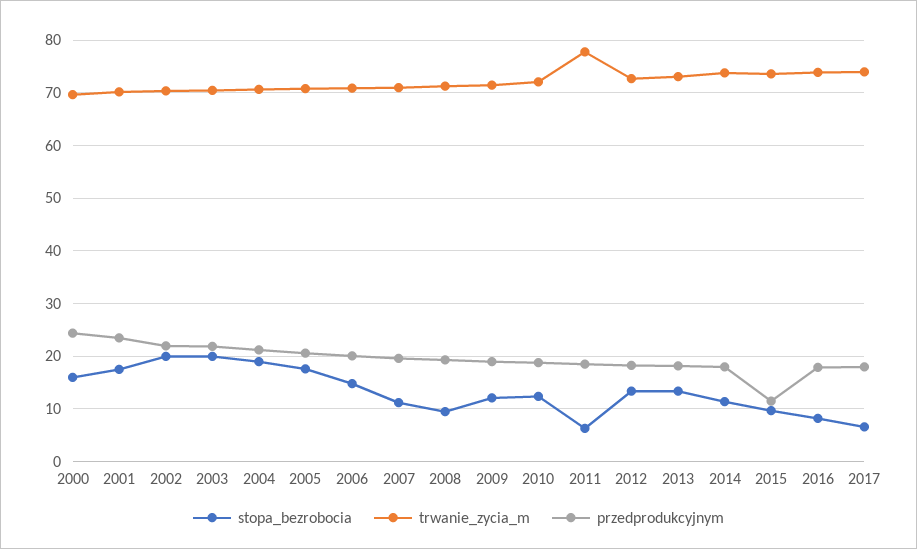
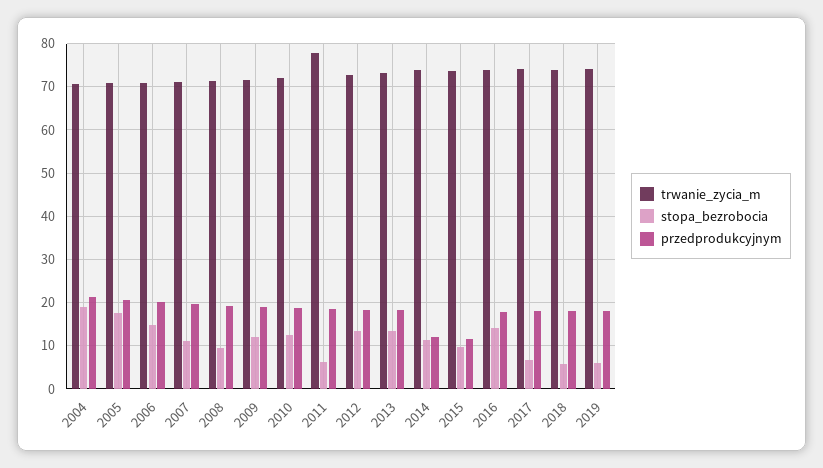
stopa_bezrobocia, 2000: 16 -> none
trwanie_zycia_m, 2000: 70 -> none
przedprodukcyjnym, 2000: 24 -> none
stopa_bezrobocia, 2001: 18 -> none
trwanie_zycia_m, 2001: 70 -> none
przedprodukcyjnym, 2001: 24 -> none
stopa_bezrobocia, 2002: 20 -> none
trwanie_zycia_m, 2002: 70 -> none
przedprodukcyjnym, 2002: 22 -> none
stopa_bezrobocia, 2003: 20 -> none
trwanie_zycia_m, 2003: 70 -> none
przedprodukcyjnym, 2003: 22 -> none
przedprodukcyjnym, 2014: 18 -> 12
stopa_bezrobocia, 2016: 8 -> 14
trwanie_zycia_m, 2018: none -> 74
stopa_bezrobocia, 2018: none -> 6
przedprodukcyjnym, 2018: none -> 18
trwanie_zycia_m, 2019: none -> 74
stopa_bezrobocia, 2019: none -> 6
przedprodukcyjnym, 2019: none -> 18

